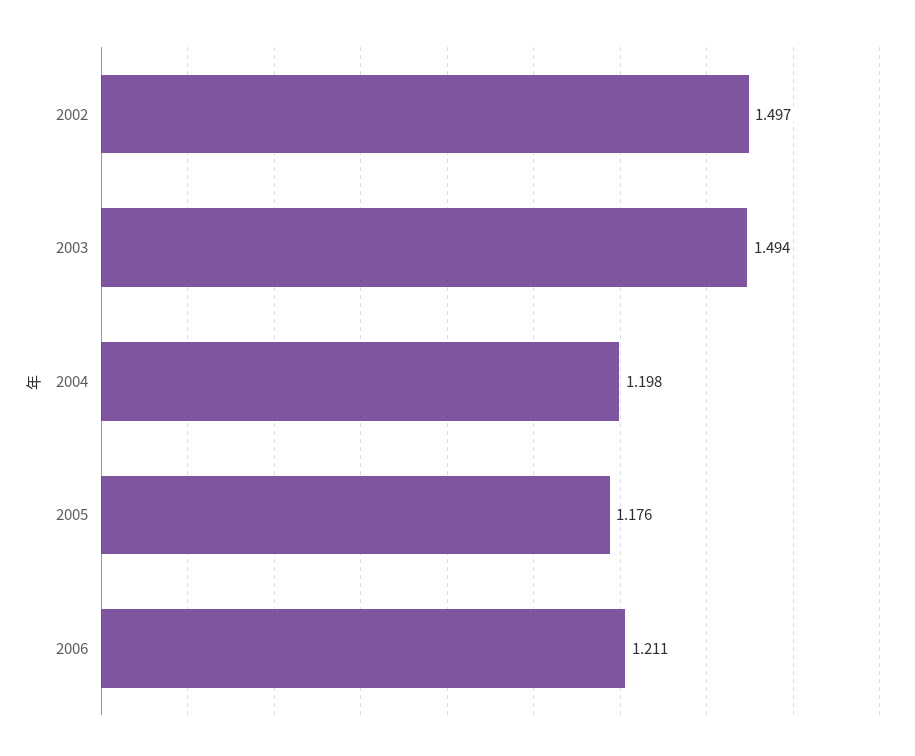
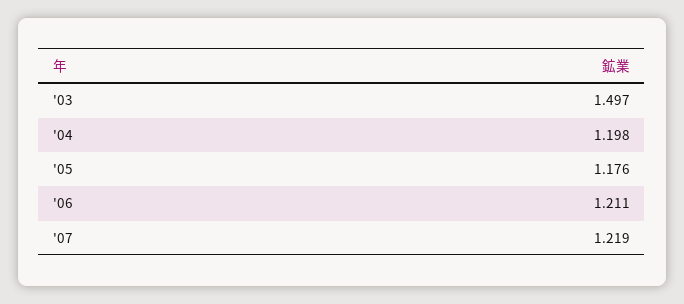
2002: 1.497 -> none
2003: 1.494 -> 1.497
'07: none -> 1.219

